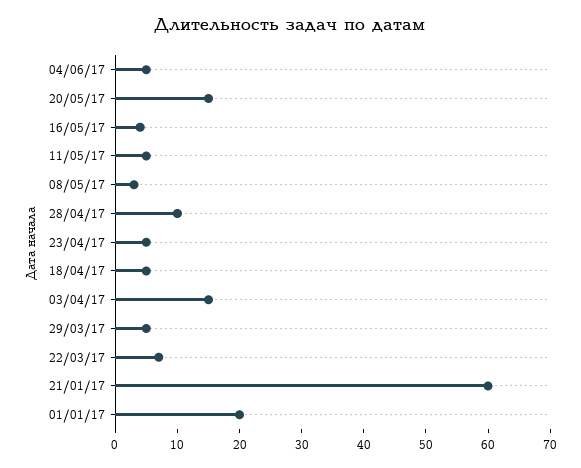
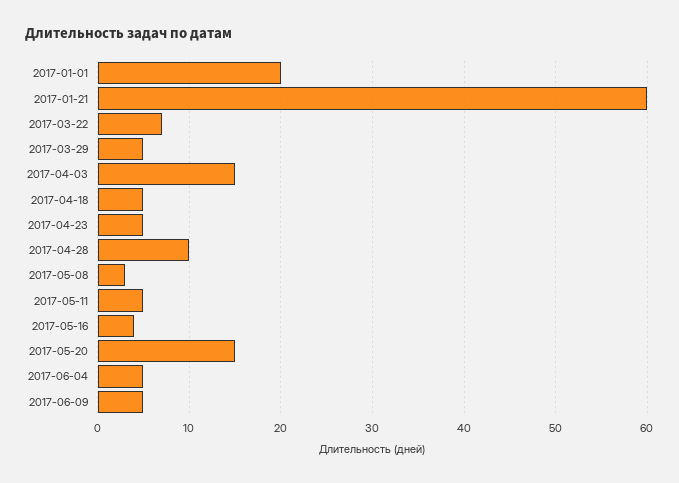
2017-06-09: none -> 5

